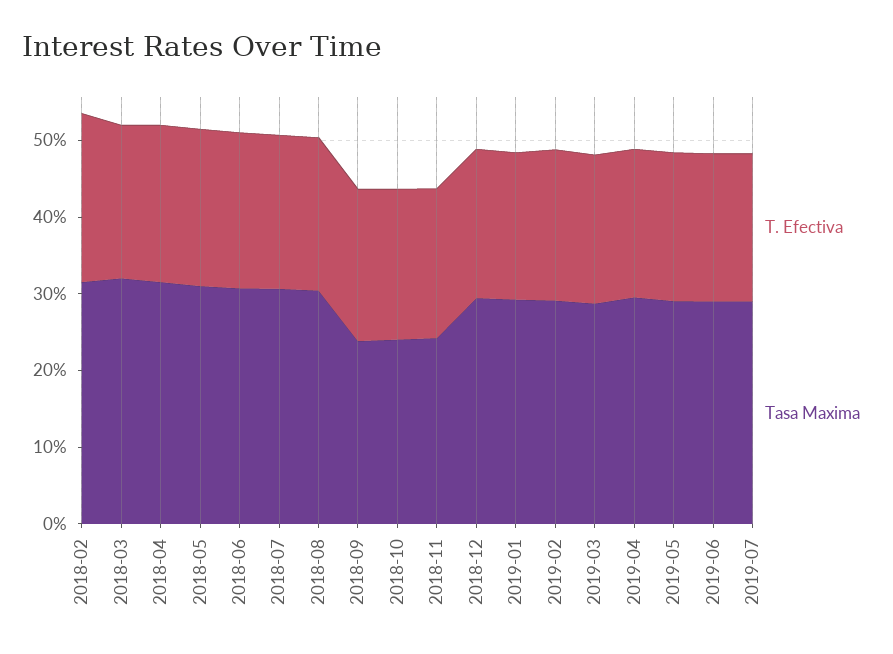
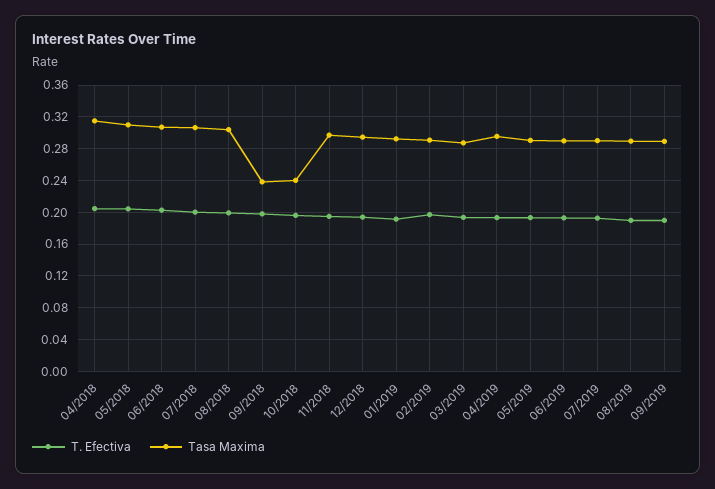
T. Efectiva, 2018-02: 0.22 -> none
Tasa Maxima, 2018-02: 0.32 -> none
T. Efectiva, 2018-03: 0.2 -> none
Tasa Maxima, 2018-03: 0.32 -> none
Tasa Maxima, 2018-11: 0.24 -> 0.3
T. Efectiva, 08/2019: none -> 0.19
Tasa Maxima, 08/2019: none -> 0.29
T. Efectiva, 09/2019: none -> 0.19
Tasa Maxima, 09/2019: none -> 0.29

